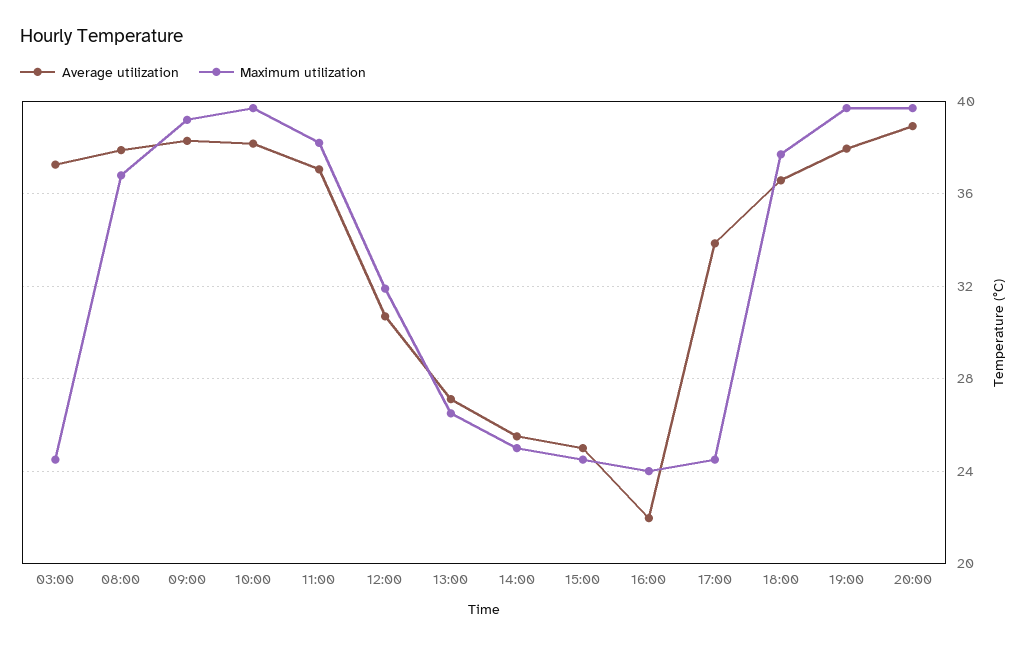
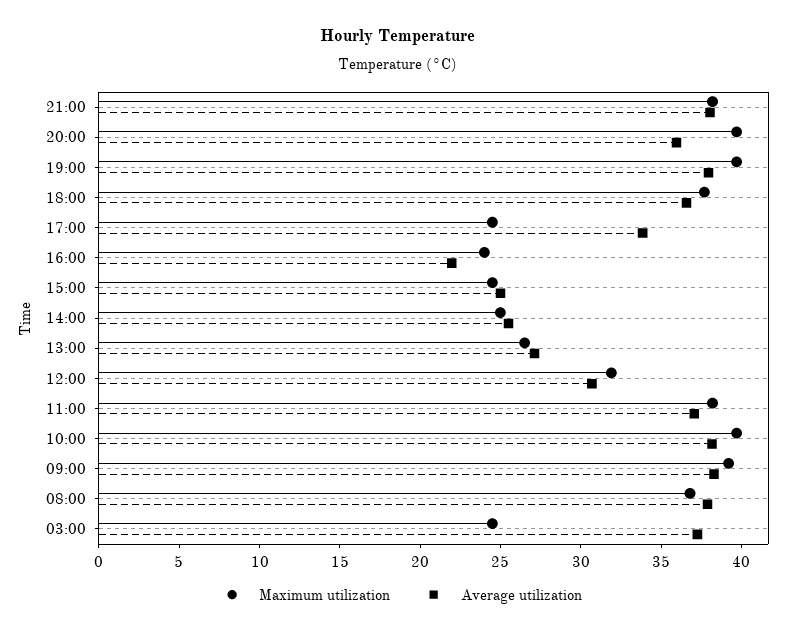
Average utilization, 20:00: 39 -> 36
Maximum utilization, 21:00: none -> 38
Average utilization, 21:00: none -> 38

